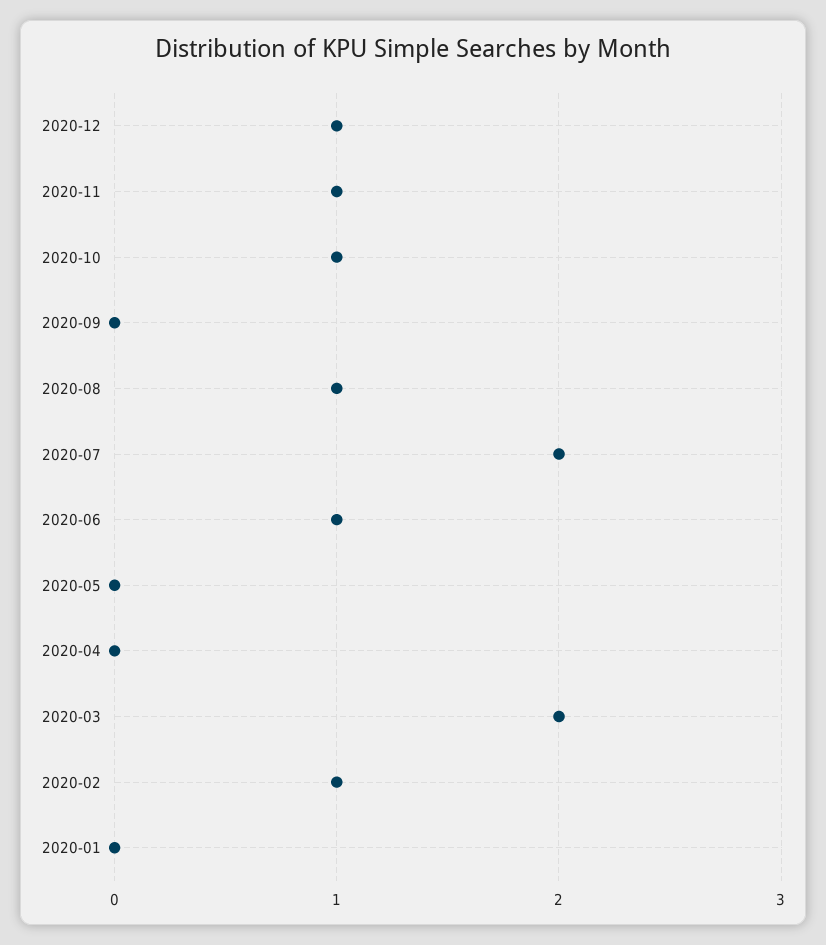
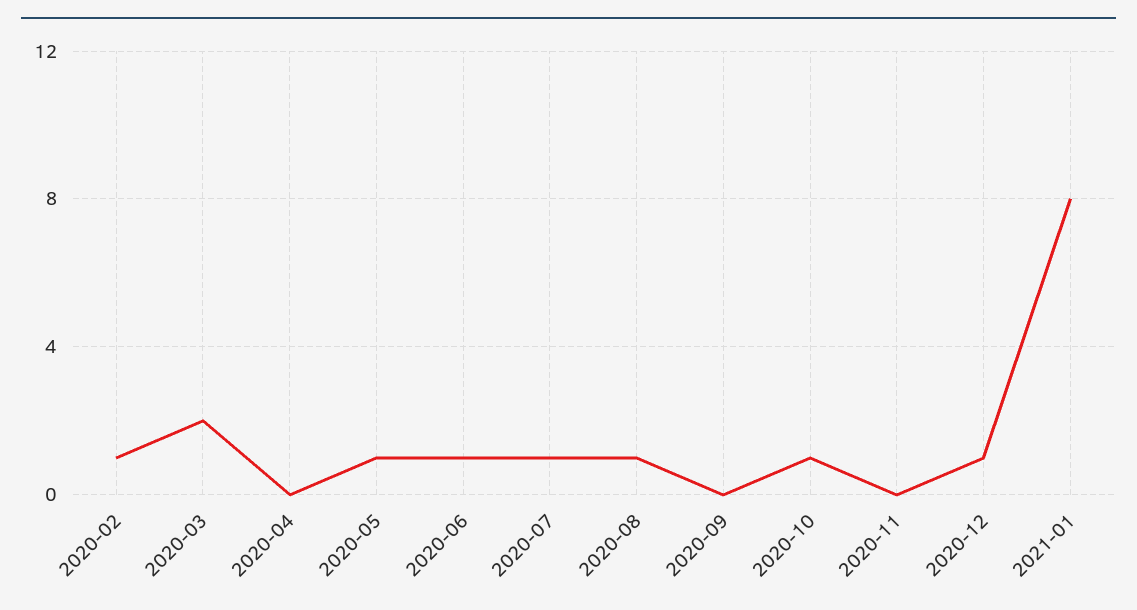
2020-11: 1 -> 0
2020-07: 2 -> 1
2020-05: 0 -> 1
2020-01: 0 -> none
2021-01: none -> 8

